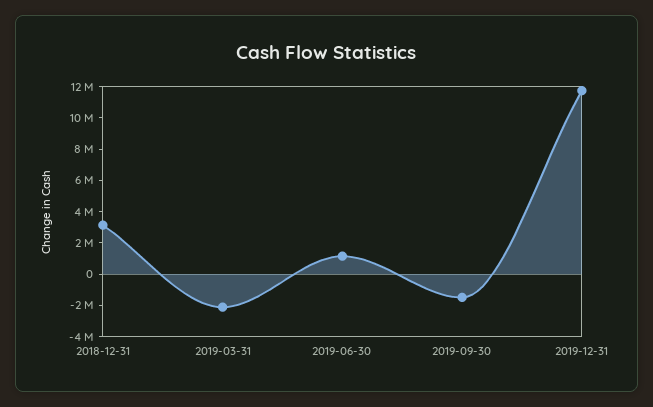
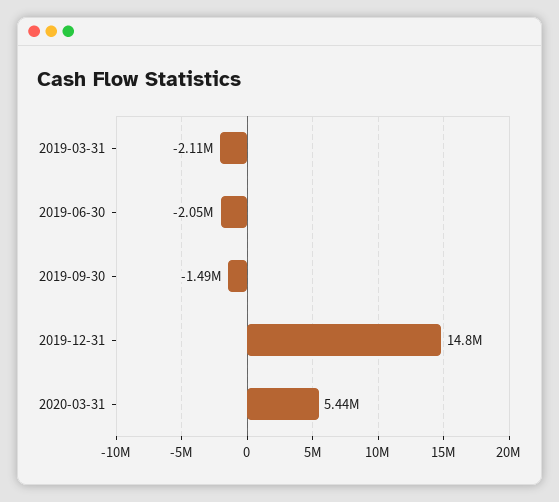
2018-12-31: 3000000 -> none
2019-06-30: 1000000 -> -2050000
2019-12-31: 12000000 -> 14800000
2020-03-31: none -> 5440000

